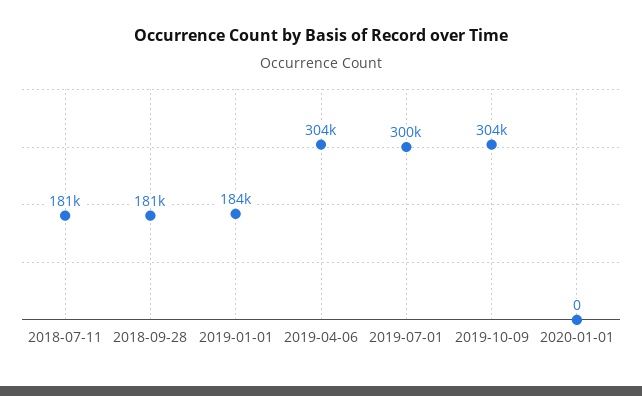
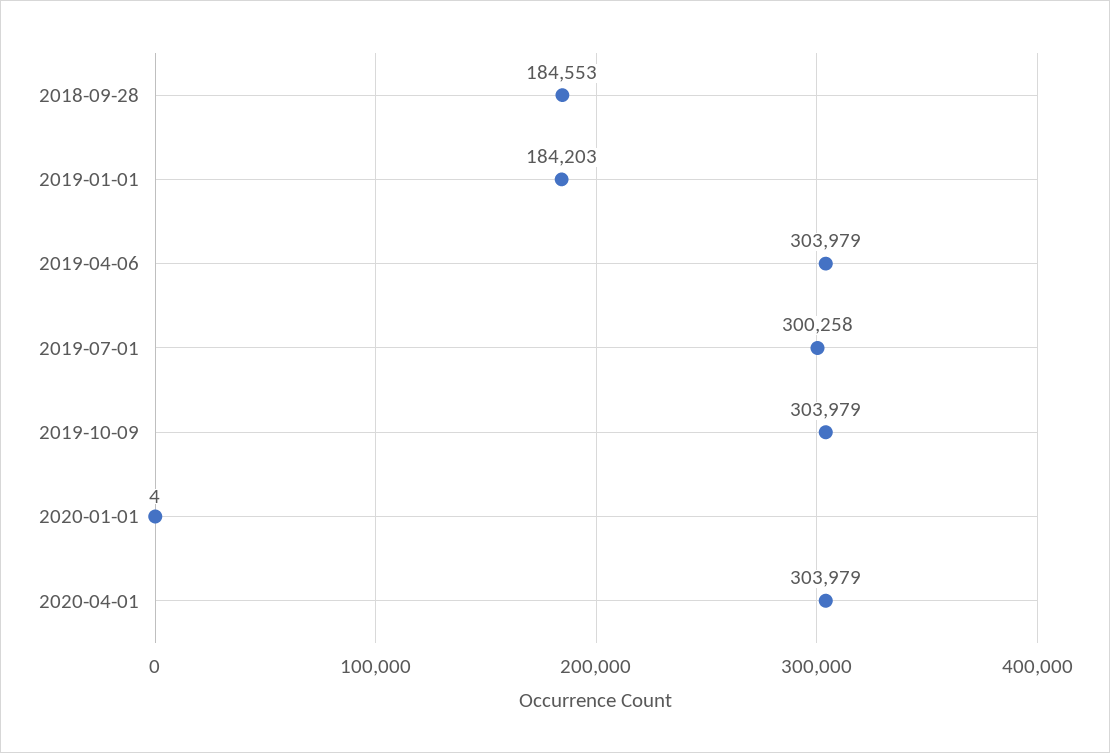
2018-07-11: 181000 -> none
2018-09-28: 181000 -> 184553
2020-01-01: 0 -> 4
2020-04-01: none -> 303979

